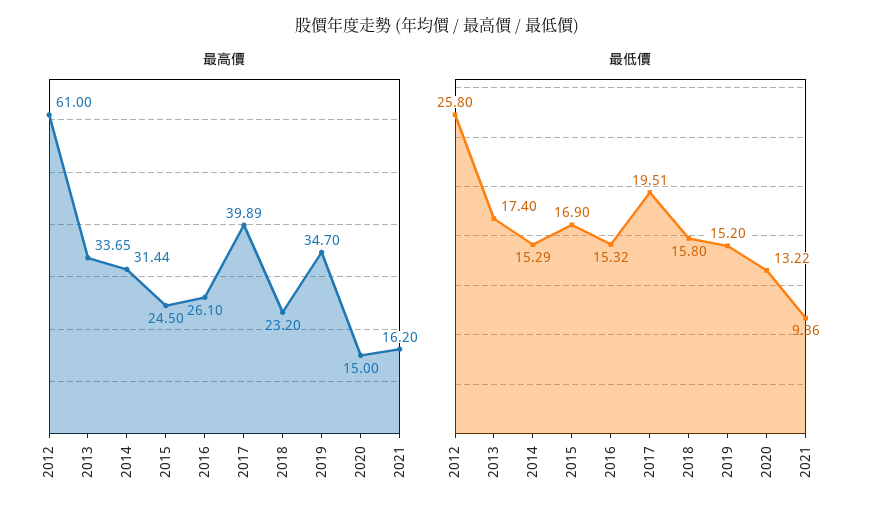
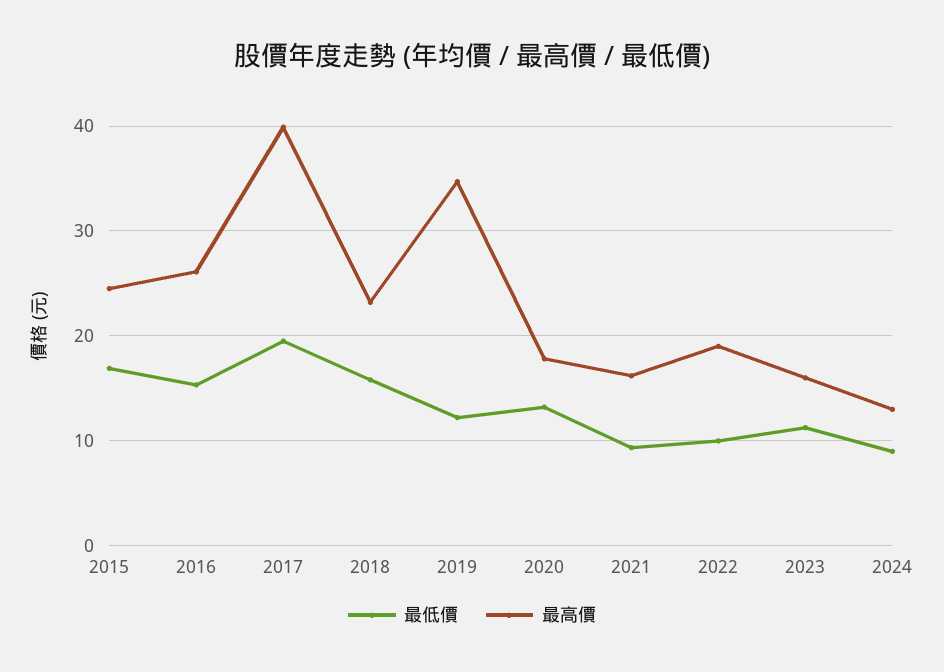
最高價, 2012: 61 -> none
最高價, 2013: 33.65 -> none
最高價, 2014: 31.44 -> none
最高價, 2020: 15 -> 18
最低價, 2012: 25.8 -> none
最低價, 2013: 17.4 -> none
最低價, 2014: 15.29 -> none
最低價, 2019: 15.2 -> 12
最低價, 2022: none -> 10
最高價, 2022: none -> 19
最低價, 2023: none -> 11
最高價, 2023: none -> 16
最低價, 2024: none -> 9
最高價, 2024: none -> 13

